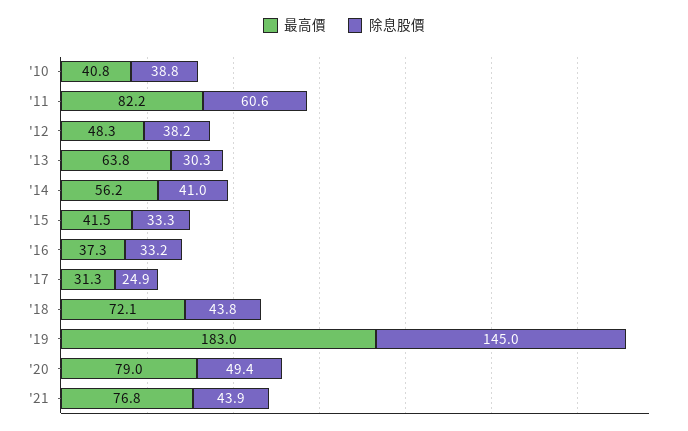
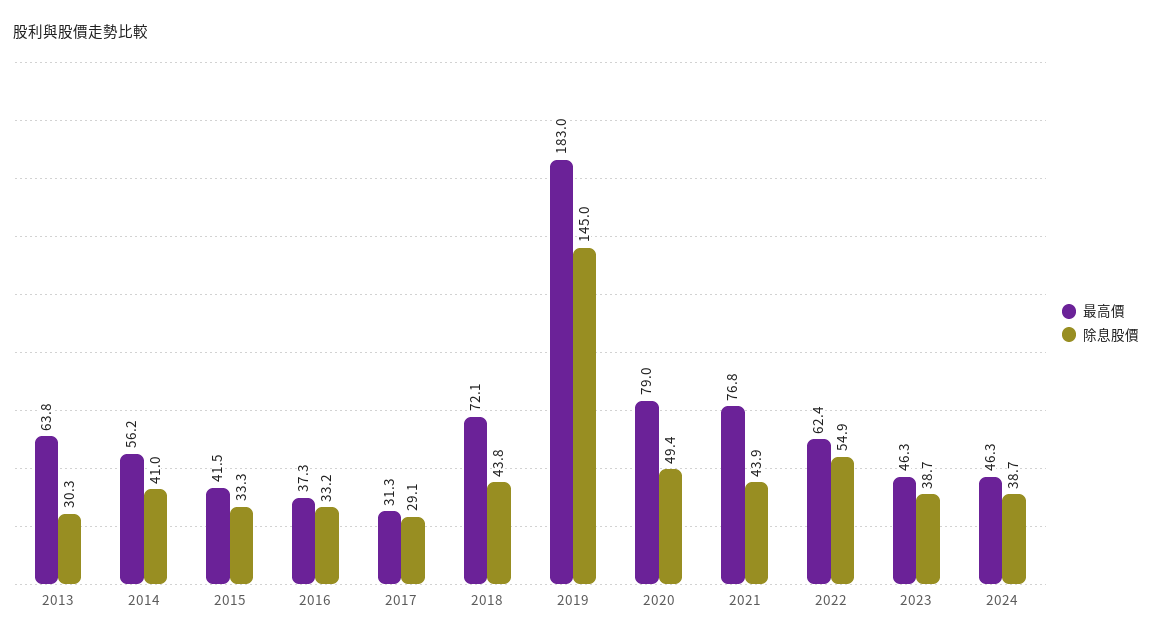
最高價, '10: 40.8 -> none
除息股價, '10: 38.8 -> none
最高價, '11: 82.2 -> none
除息股價, '11: 60.6 -> none
最高價, '12: 48.3 -> none
除息股價, '12: 38.2 -> none
除息股價, '17: 24.9 -> 29.1
最高價, 2022: none -> 62.4
除息股價, 2022: none -> 54.9
最高價, 2023: none -> 46.3
除息股價, 2023: none -> 38.7
最高價, 2024: none -> 46.3
除息股價, 2024: none -> 38.7

